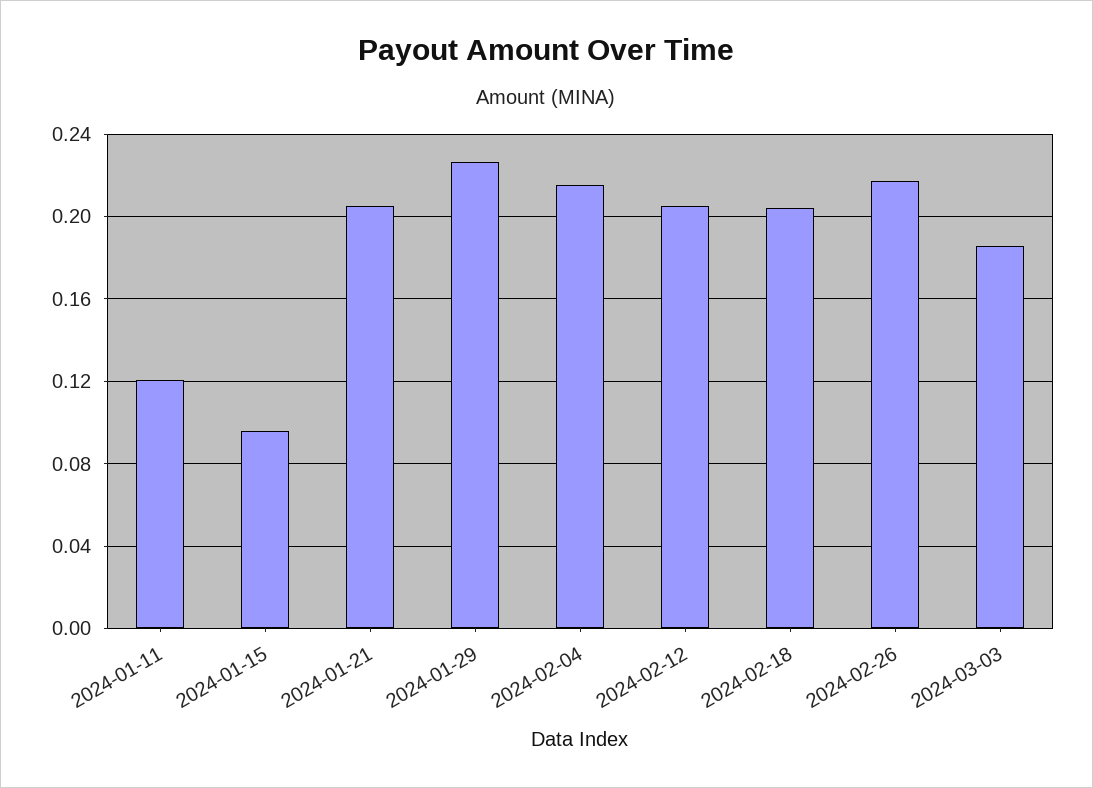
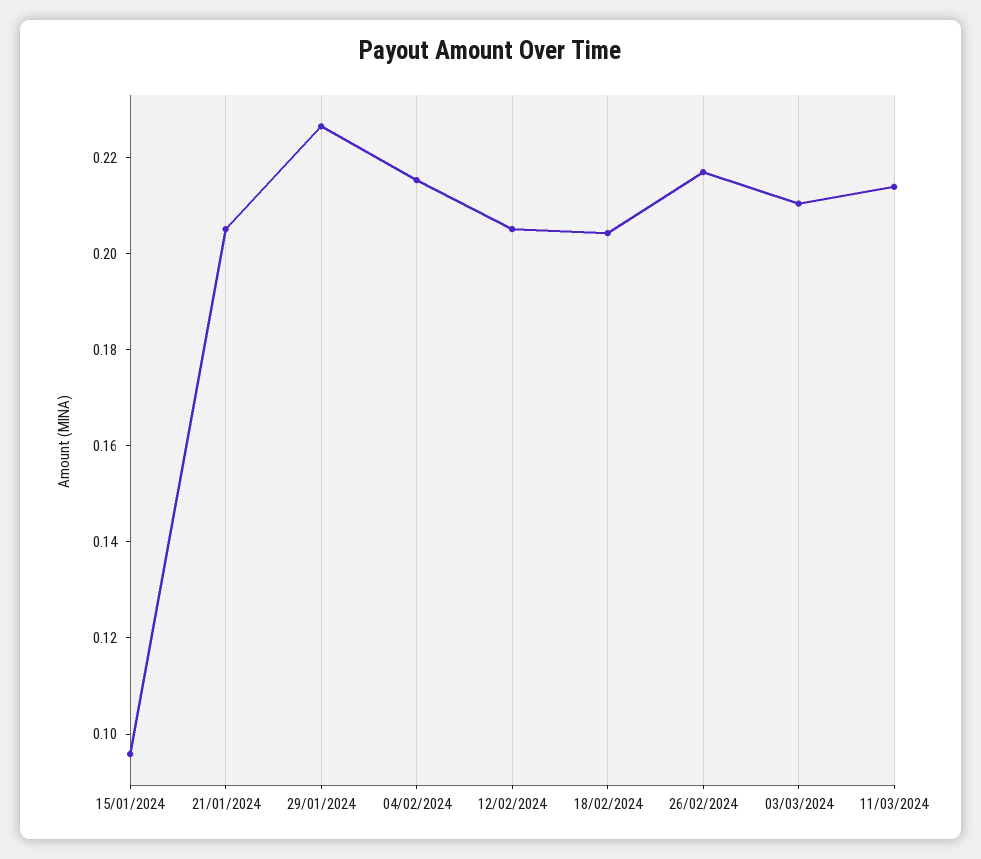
2024-01-11: 0.12 -> none
2024-03-03: 0.185 -> 0.21
11/03/2024: none -> 0.215

